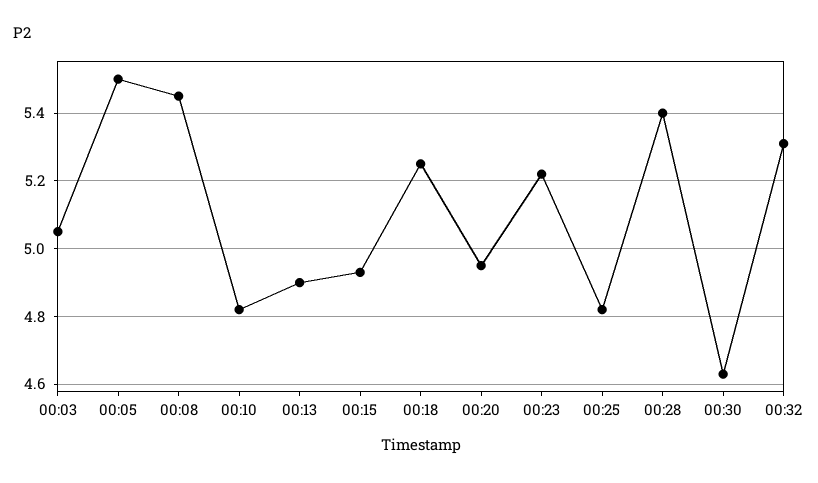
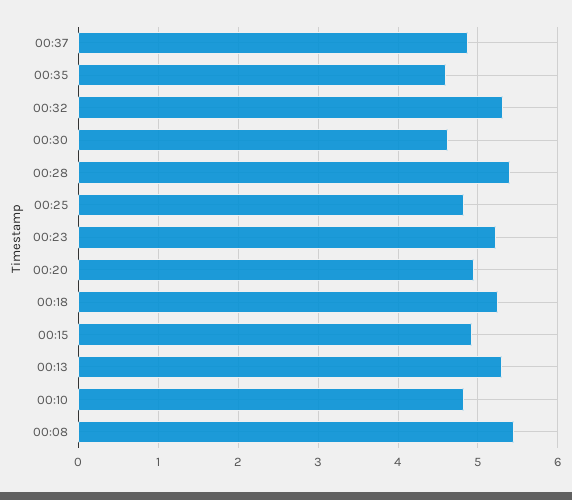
00:03: 5.05 -> none
00:05: 5.5 -> none
00:13: 4.9 -> 5.3
00:37: none -> 4.9
00:35: none -> 4.6

